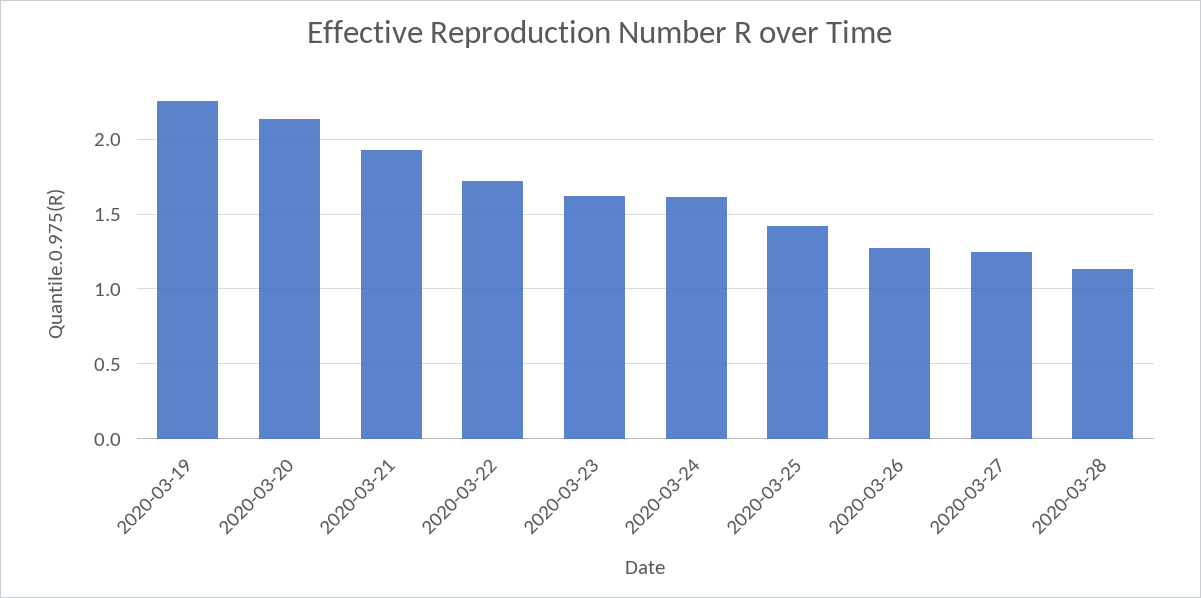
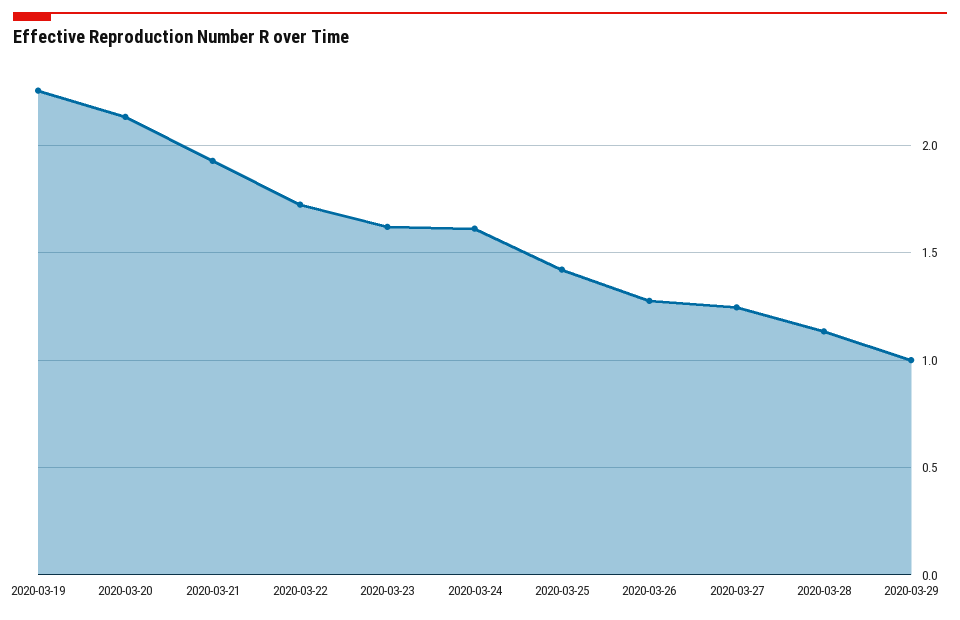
2020-03-29: none -> 1

